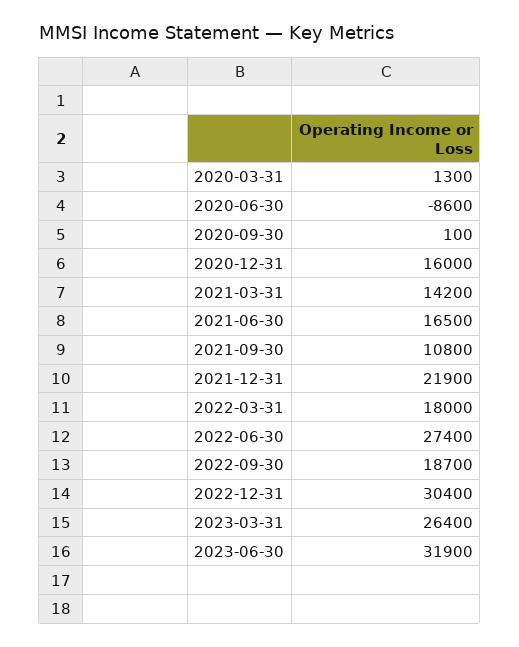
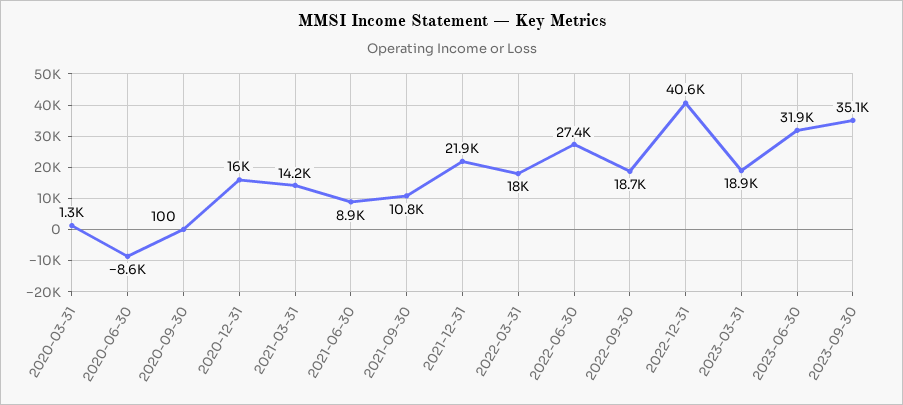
2021-06-30: 16500 -> 8900
2022-12-31: 30400 -> 40600
2023-03-31: 26400 -> 18900
2023-09-30: none -> 35100

